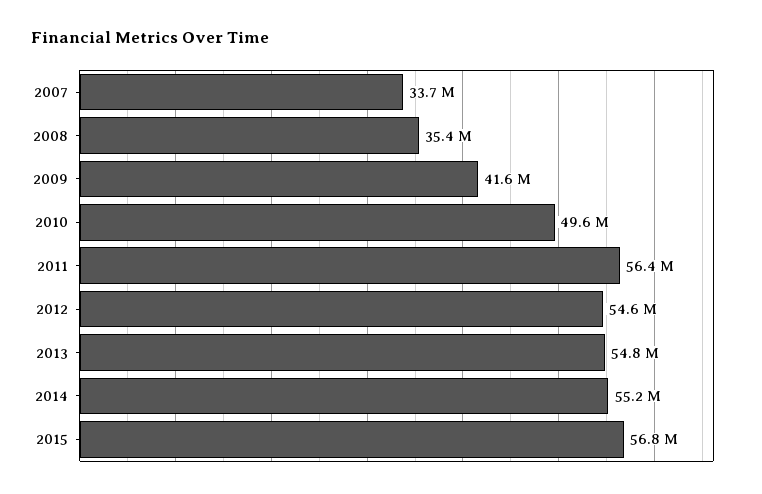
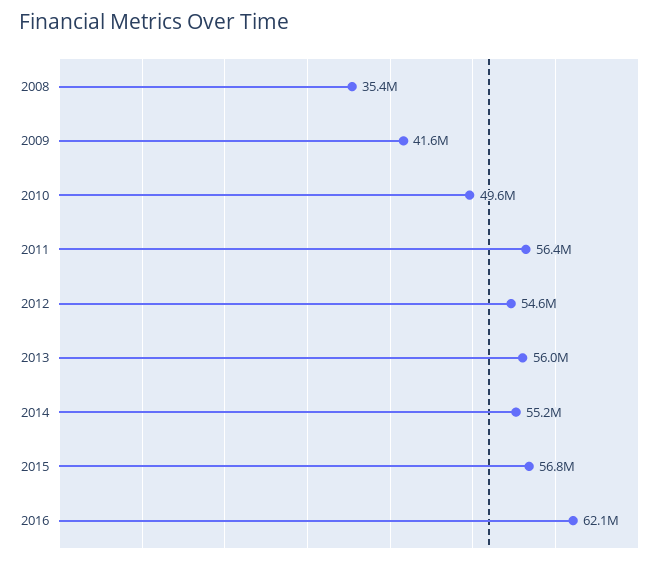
2007: 33700000 -> none
2013: 54800000 -> 56000000
2016: none -> 62100000

